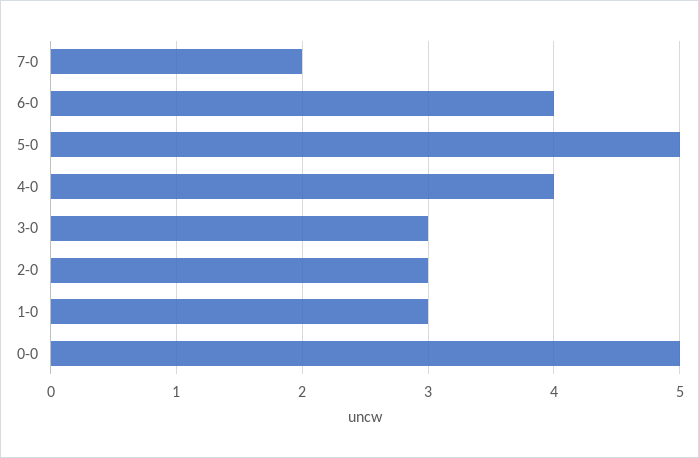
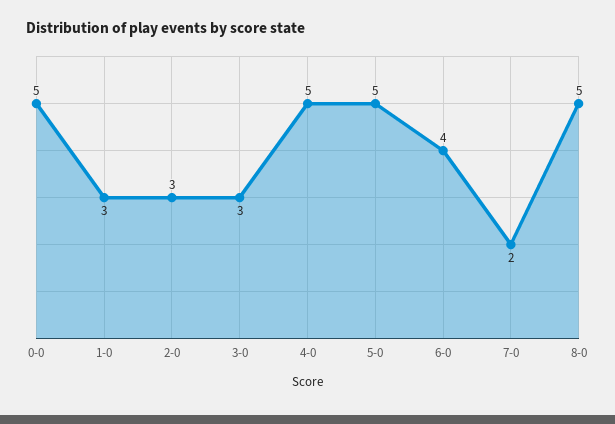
4-0: 4 -> 5
8-0: none -> 5

